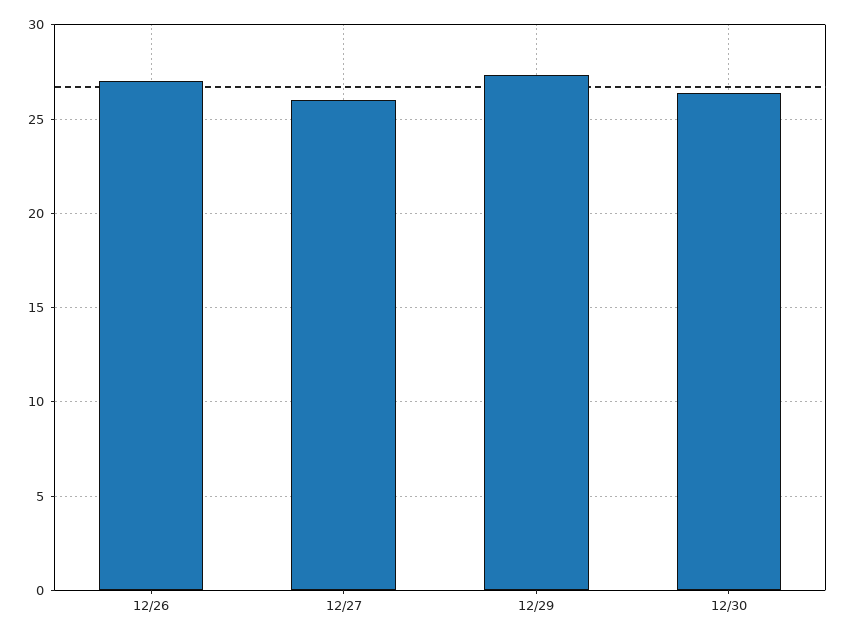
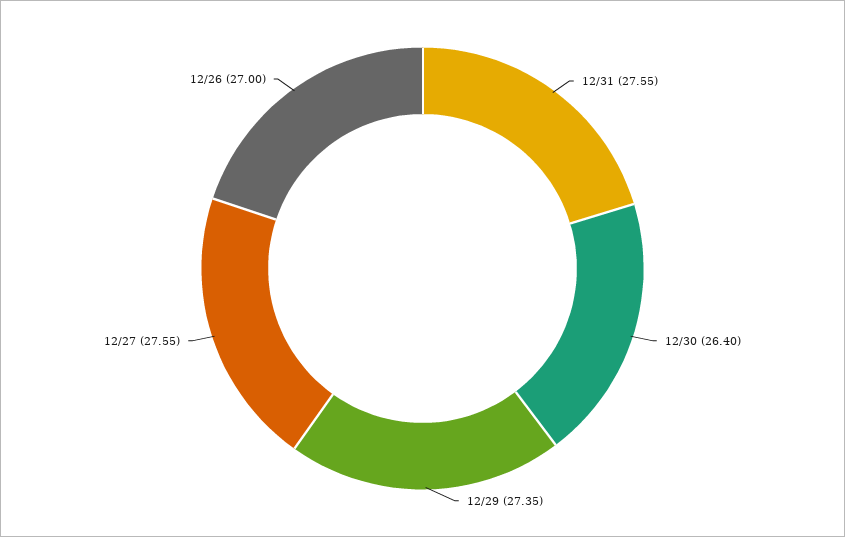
12/27: 26 -> 27.55
12/31: none -> 27.55

